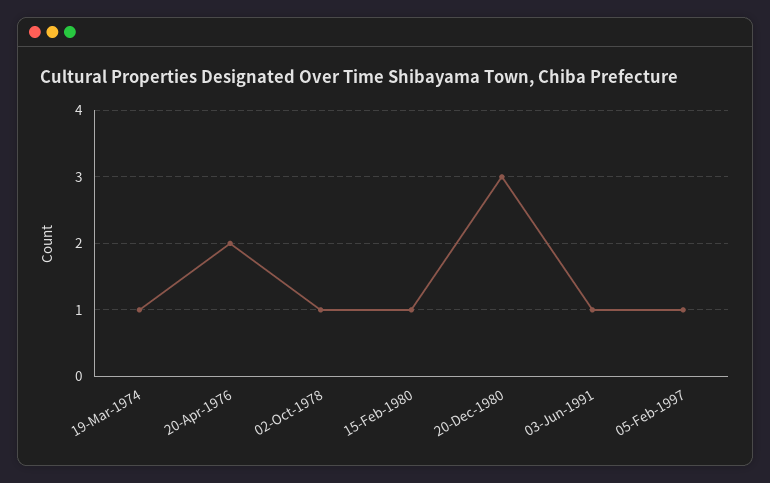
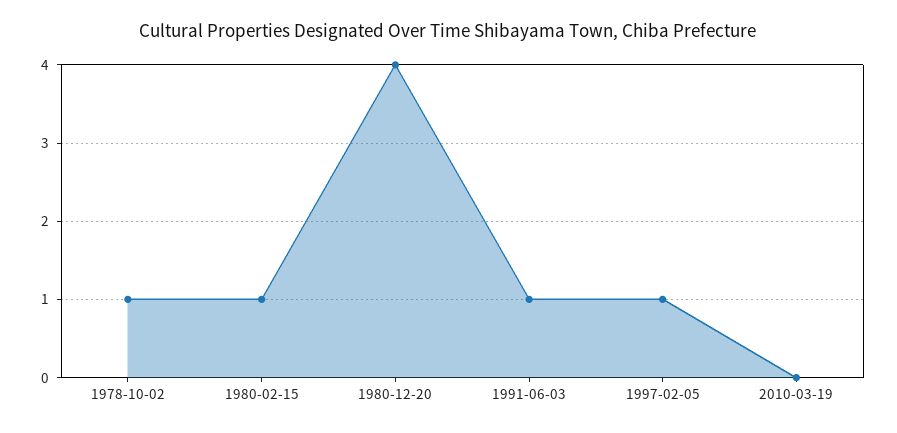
19-Mar-1974: 1 -> none
20-Apr-1976: 2 -> none
20-Dec-1980: 3 -> 4
2010-03-19: none -> 0

